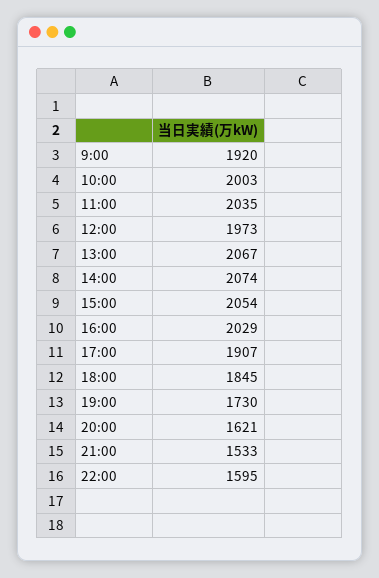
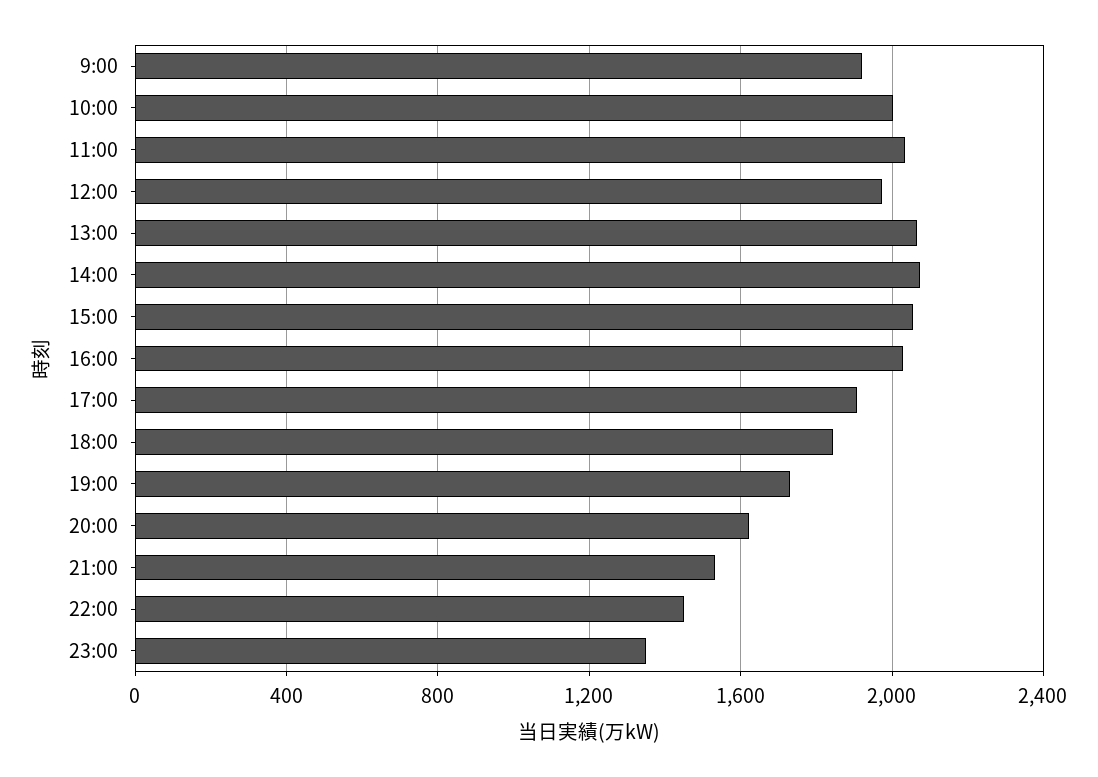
22:00: 1595 -> 1450
23:00: none -> 1350

